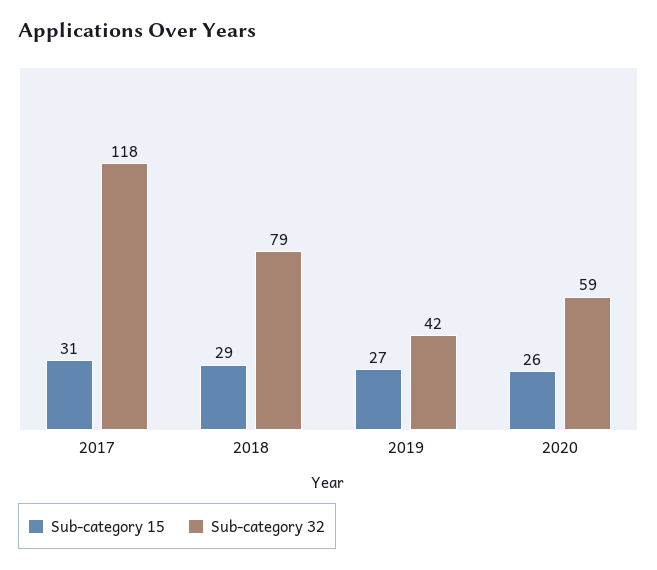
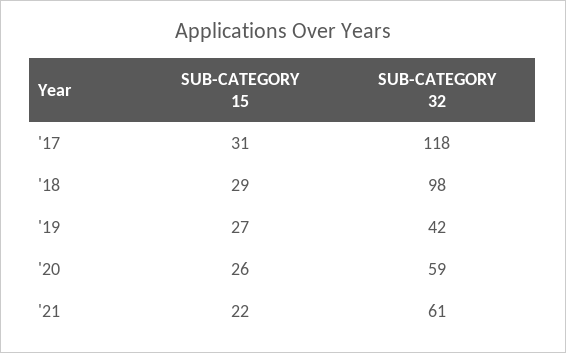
Sub-category 32, 2018: 79 -> 98
Sub-category 15, '21: none -> 22
Sub-category 32, '21: none -> 61

